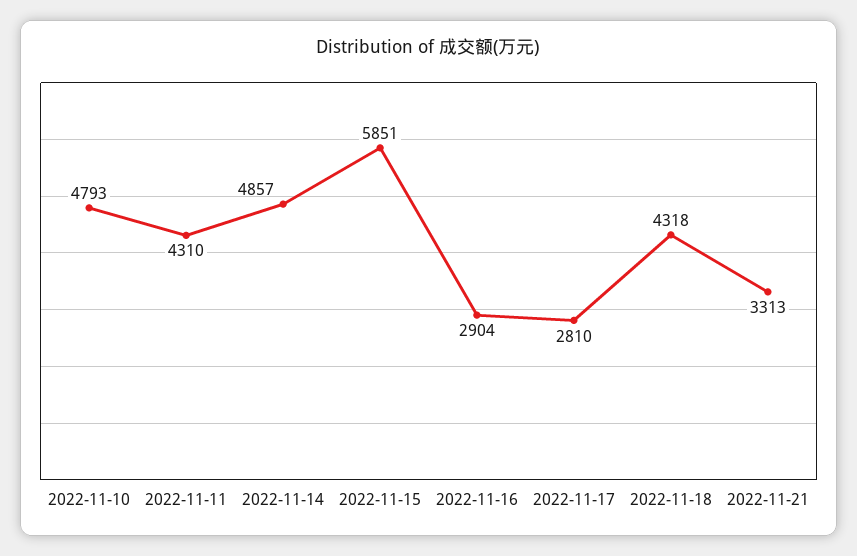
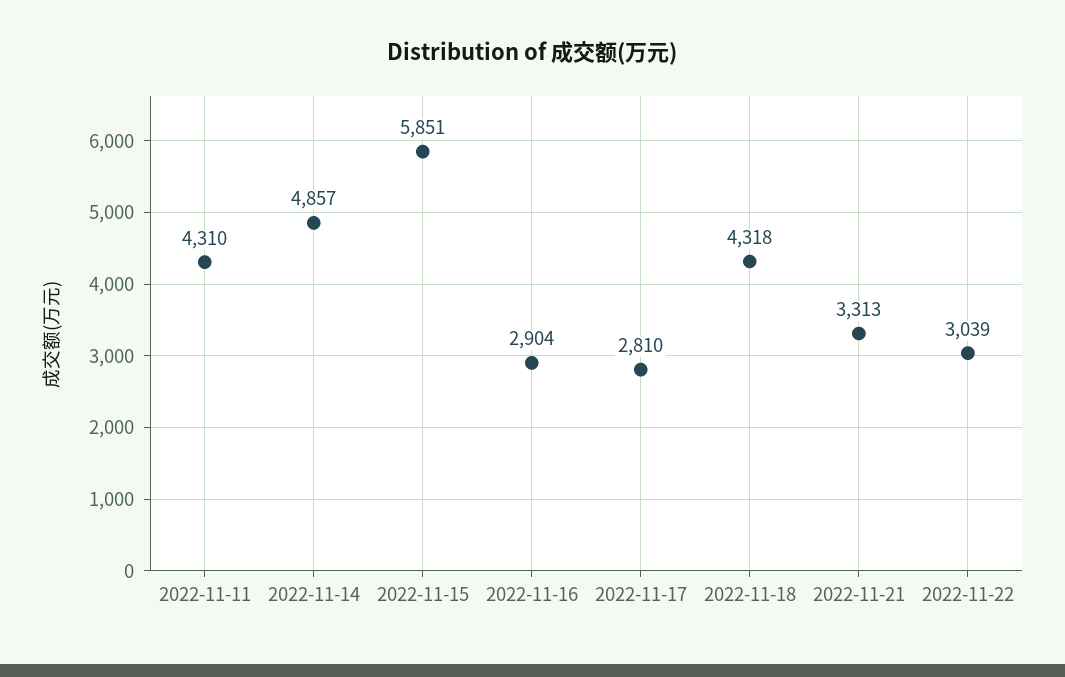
2022-11-10: 4793 -> none
2022-11-22: none -> 3039

